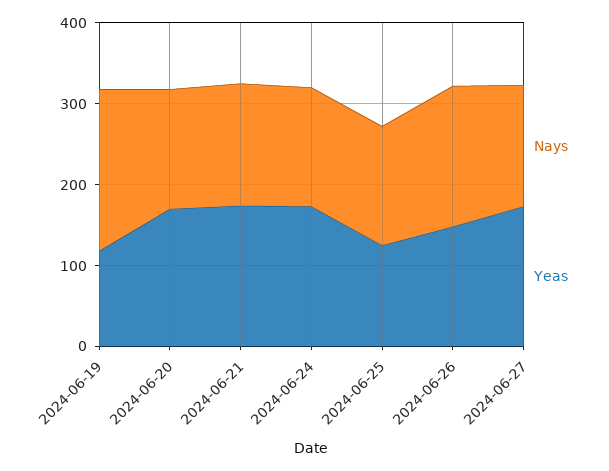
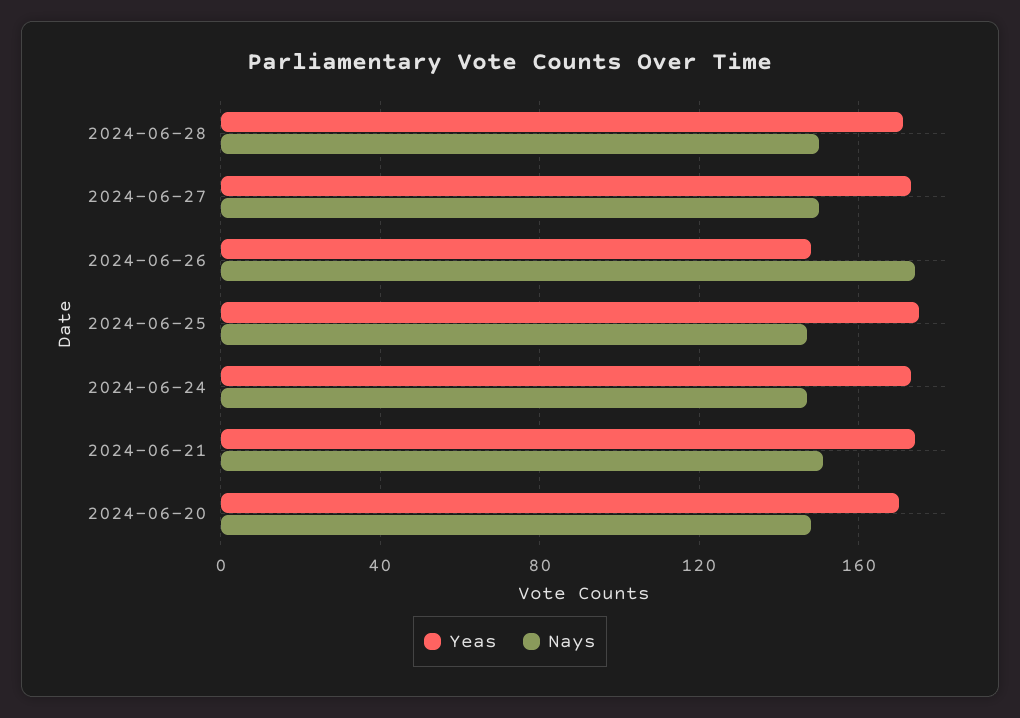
Nays, 2024-06-19: 200 -> none
Yeas, 2024-06-19: 120 -> none
Yeas, 2024-06-25: 120 -> 175
Yeas, 2024-06-28: none -> 170
Nays, 2024-06-28: none -> 150

